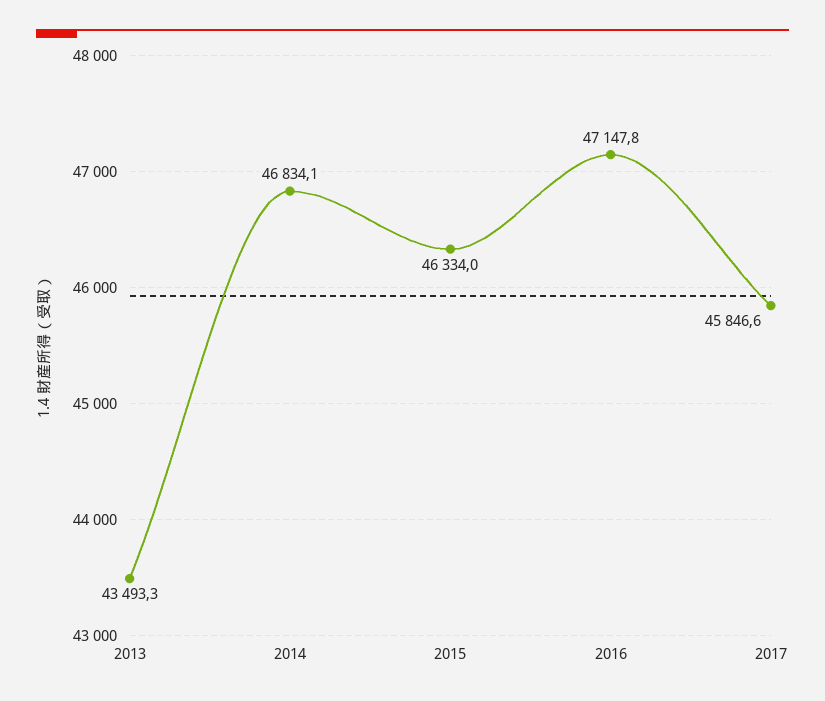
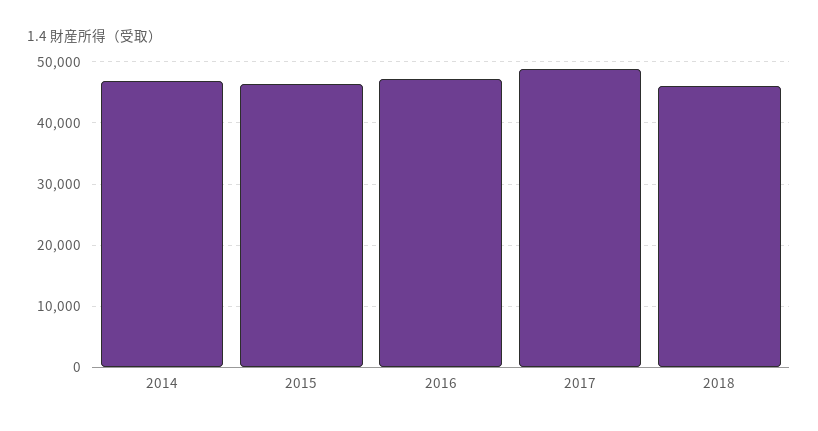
2013: 43493.3 -> none
2017: 45846.6 -> 49000
2018: none -> 46000

